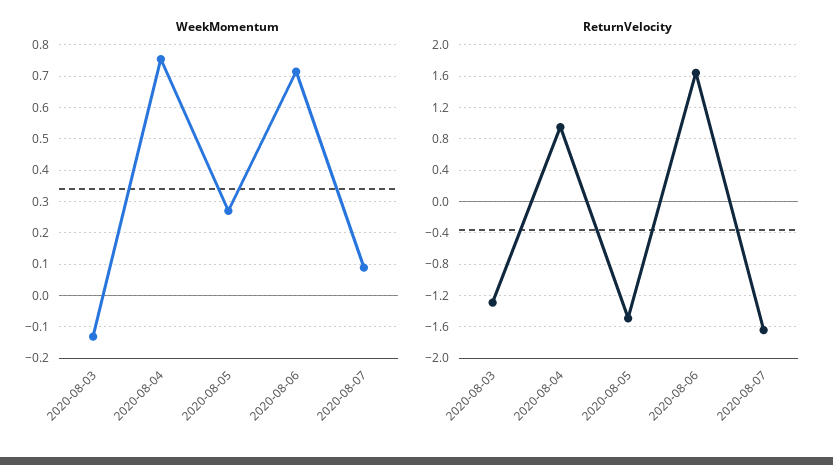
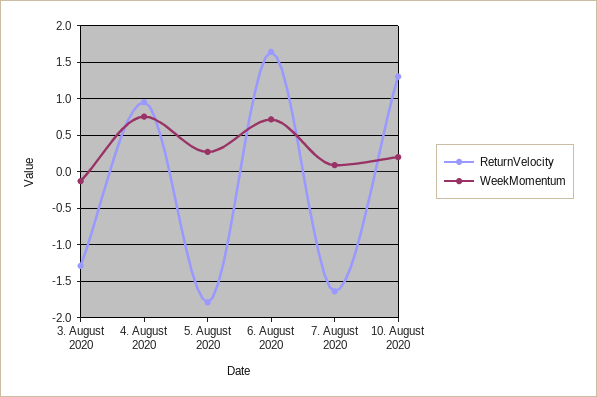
ReturnVelocity, 2020-08-05: -1.5 -> -1.8
ReturnVelocity, 10. August 2020: none -> 1.3
WeekMomentum, 10. August 2020: none -> 0.2

